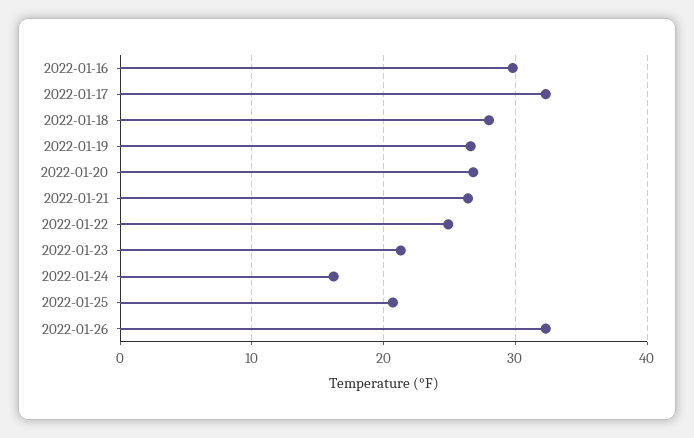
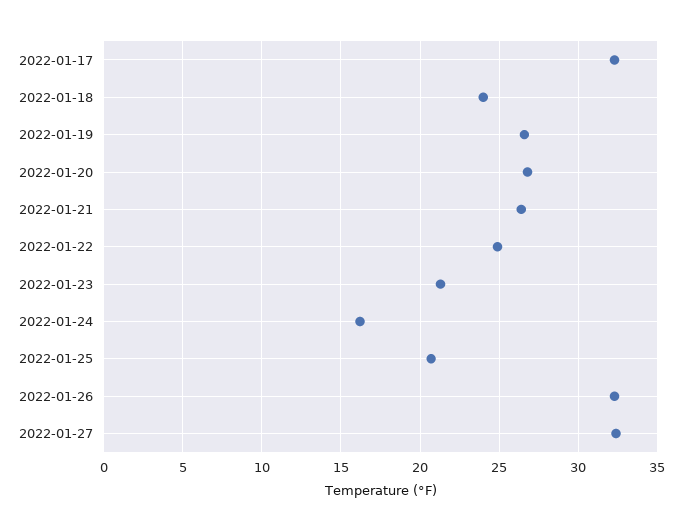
2022-01-16: 30 -> none
2022-01-18: 28 -> 24
2022-01-27: none -> 32.5

